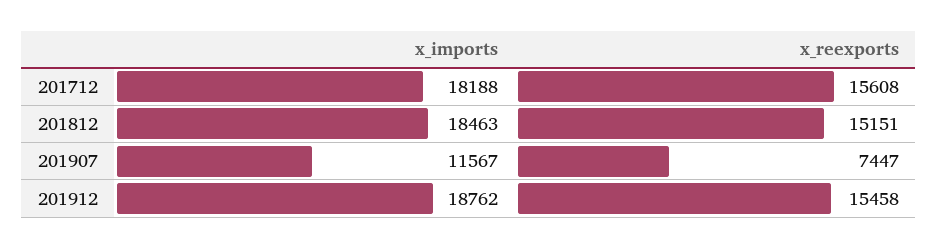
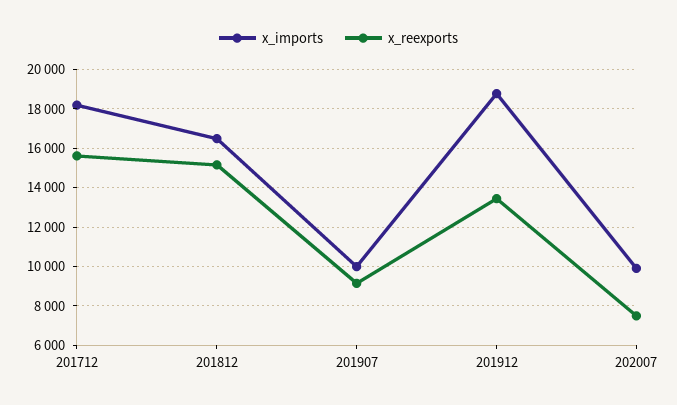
x_imports, 201812: 18463 -> 16500
x_imports, 201907: 11567 -> 10000
x_reexports, 201907: 7447 -> 9000
x_reexports, 201912: 15458 -> 13500
x_imports, 202007: none -> 10000
x_reexports, 202007: none -> 7500

